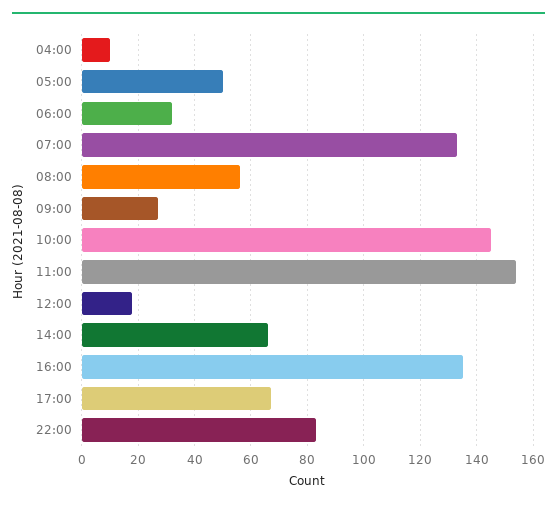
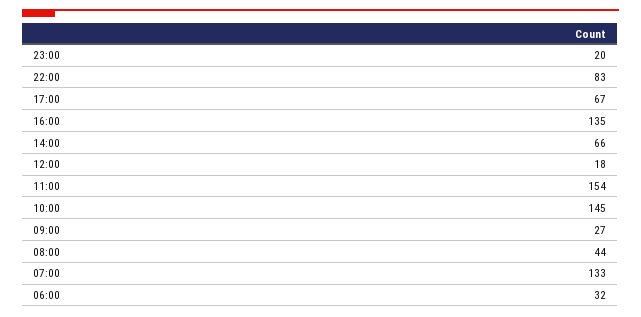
04:00: 10 -> none
05:00: 50 -> none
08:00: 55 -> 44
23:00: none -> 20

